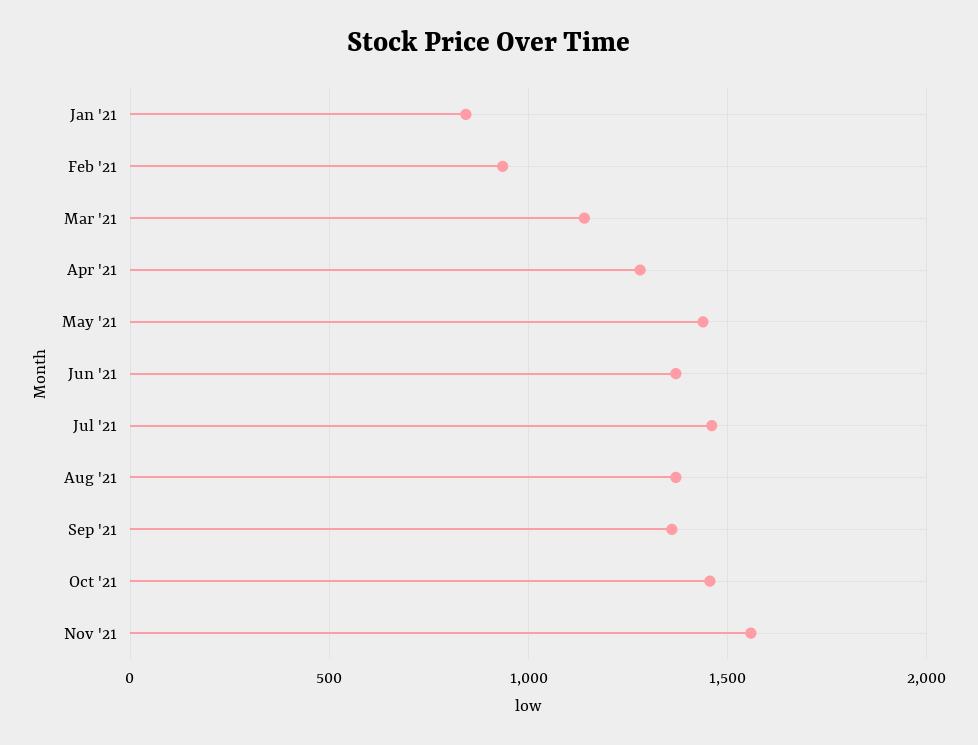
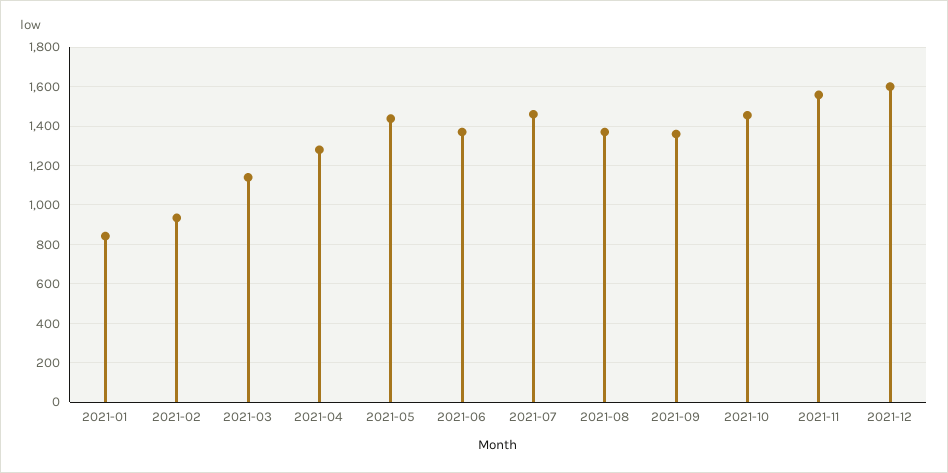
2021-12: none -> 1600

